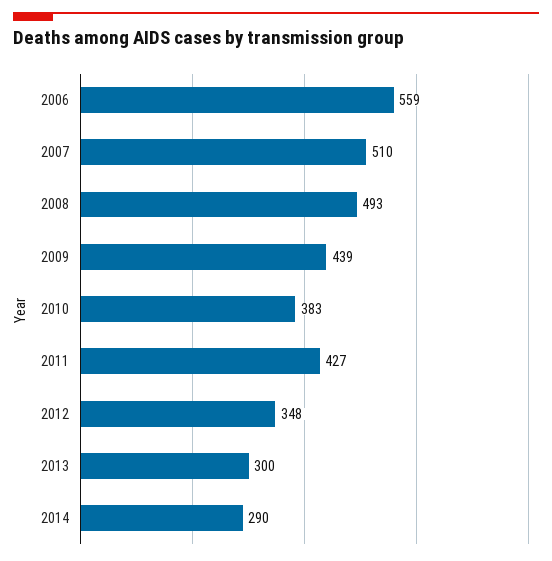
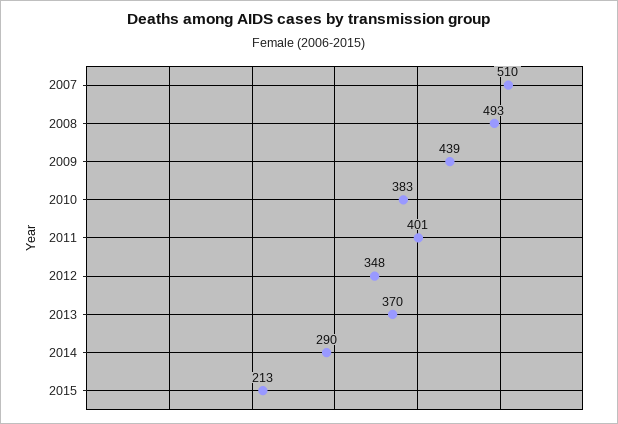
2006: 559 -> none
2011: 427 -> 401
2013: 300 -> 370
2015: none -> 213

